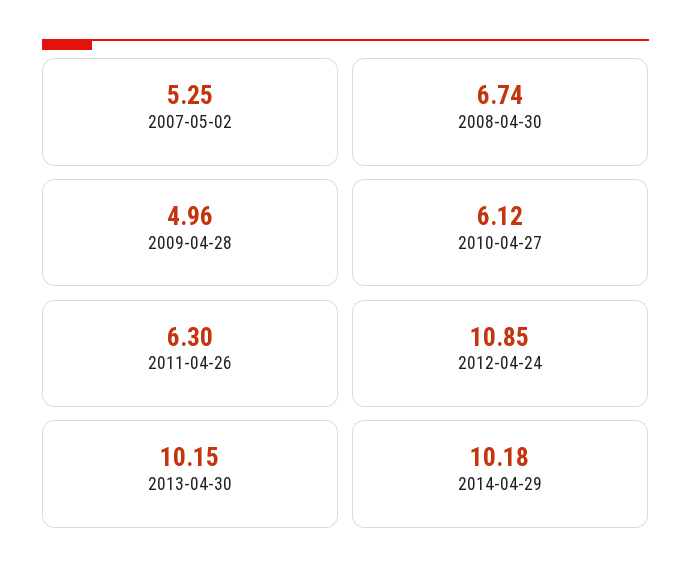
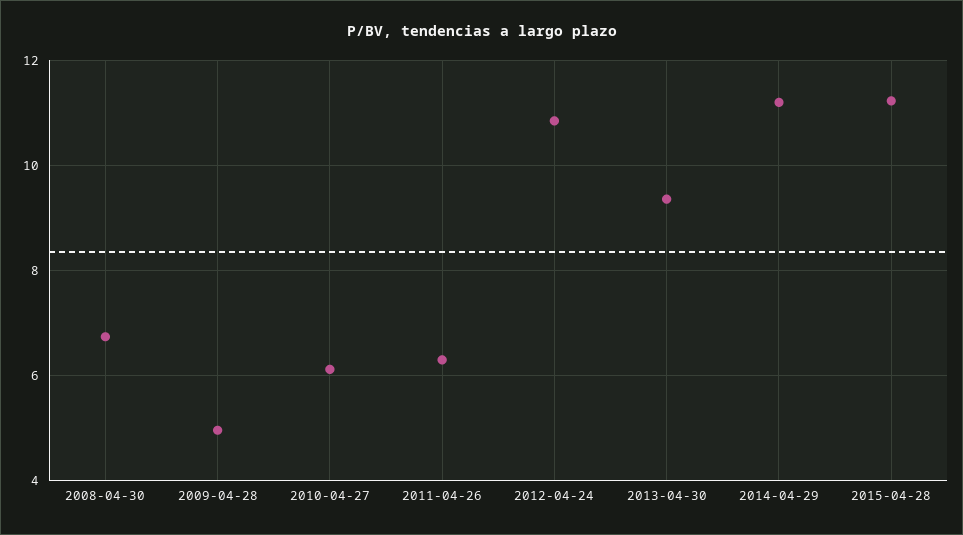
2007-05-02: 5.25 -> none
2013-04-30: 10.15 -> 9.4
2014-04-29: 10.18 -> 11.2
2015-04-28: none -> 11.2

